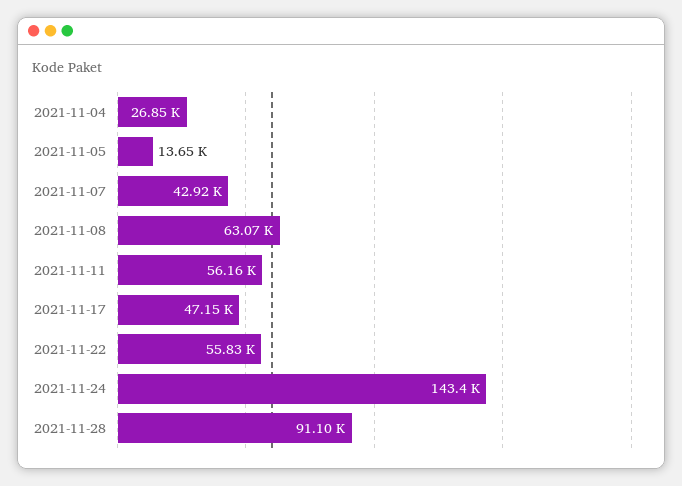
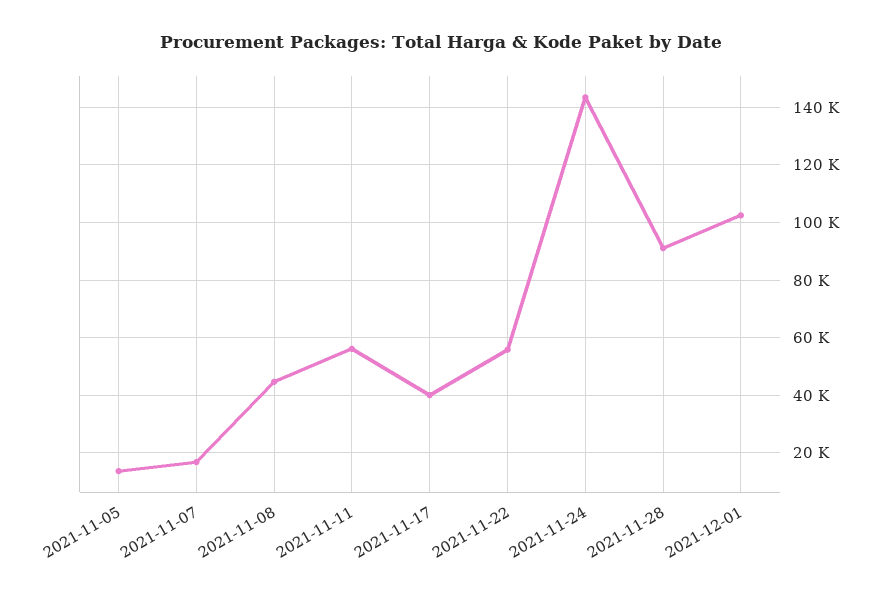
2021-11-04: 26850 -> none
2021-11-07: 42920 -> 17500
2021-11-08: 63070 -> 45000
2021-11-17: 47150 -> 40000
2021-12-01: none -> 102500

